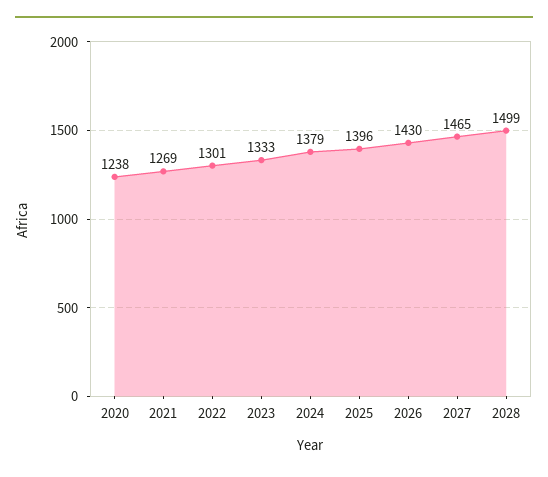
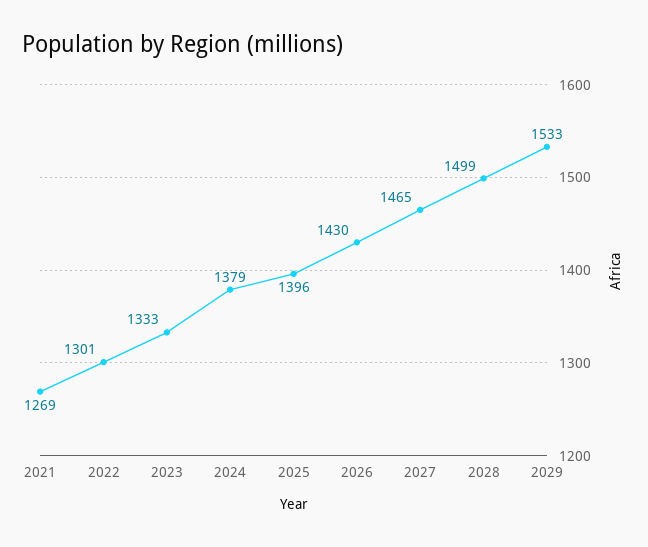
2020: 1238 -> none
2029: none -> 1533

